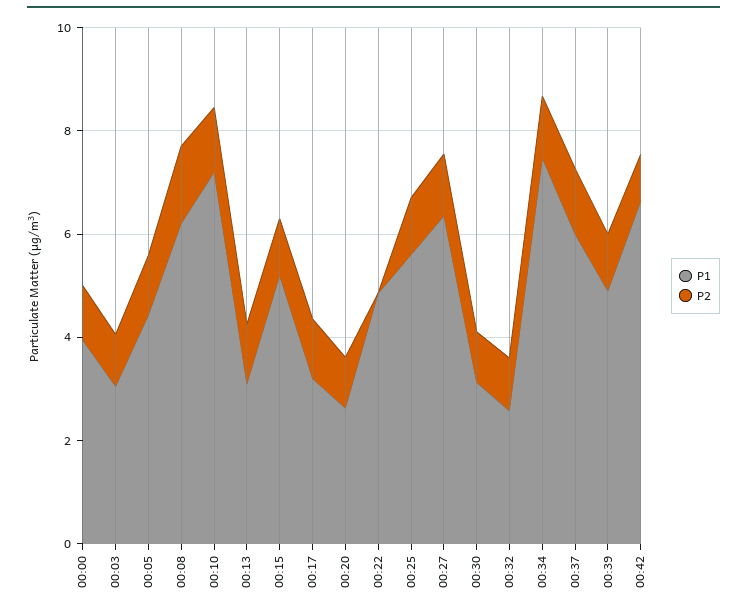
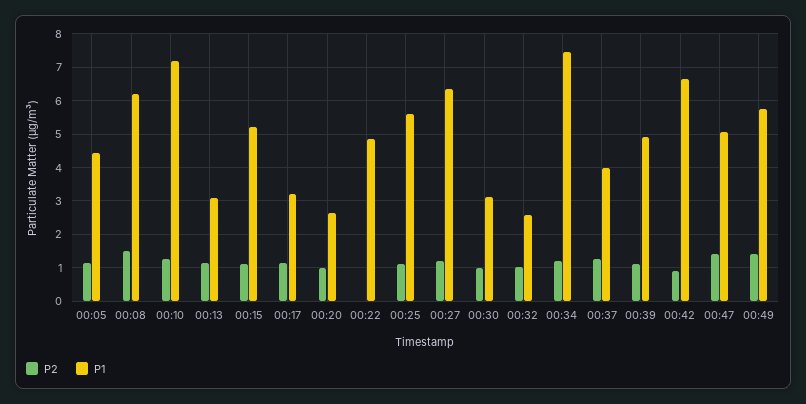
P1, 00:00: 4 -> none
P2, 00:00: 1 -> none
P1, 00:03: 3 -> none
P2, 00:03: 1 -> none
P1, 00:37: 6 -> 4
P2, 00:47: none -> 1.4
P1, 00:47: none -> 5
P2, 00:49: none -> 1.4
P1, 00:49: none -> 5.8

